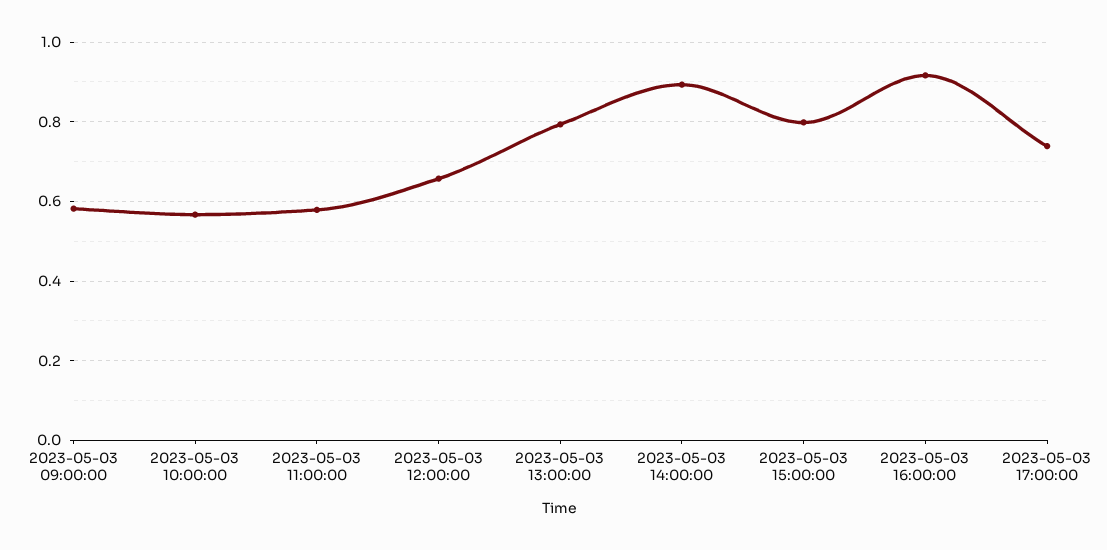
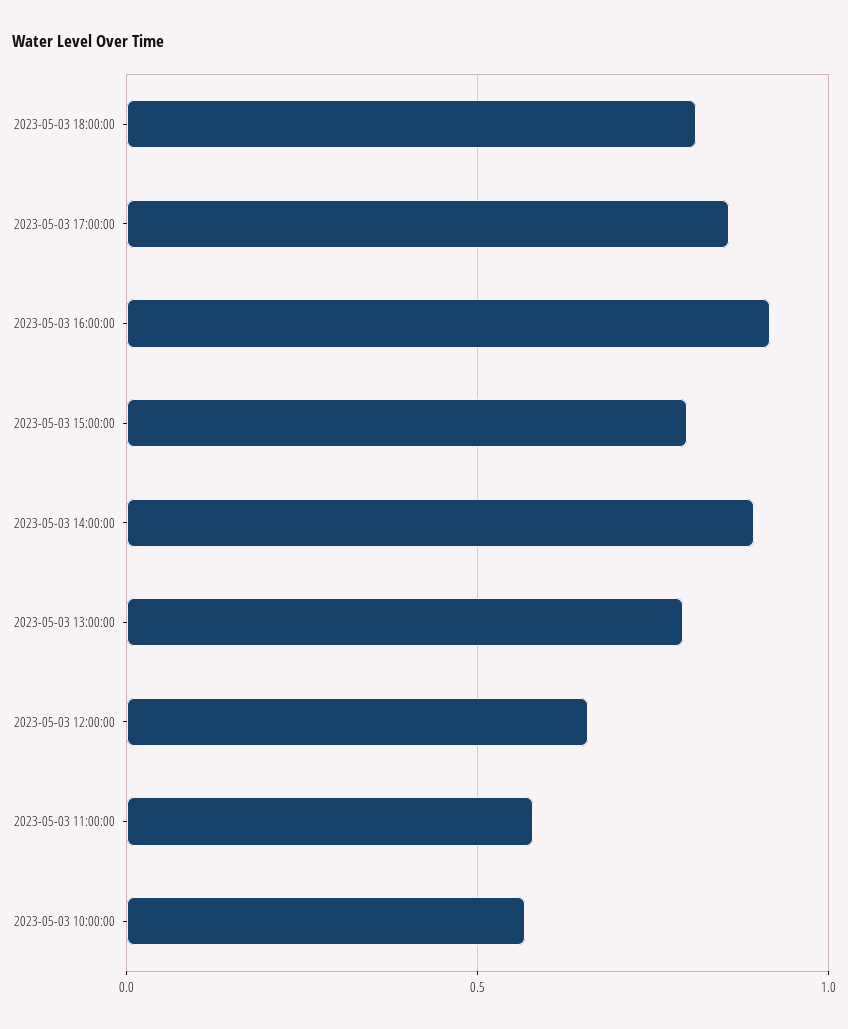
2023-05-03 09:00:00: 0.58 -> none
2023-05-03 17:00:00: 0.74 -> 0.85
2023-05-03 18:00:00: none -> 0.8

